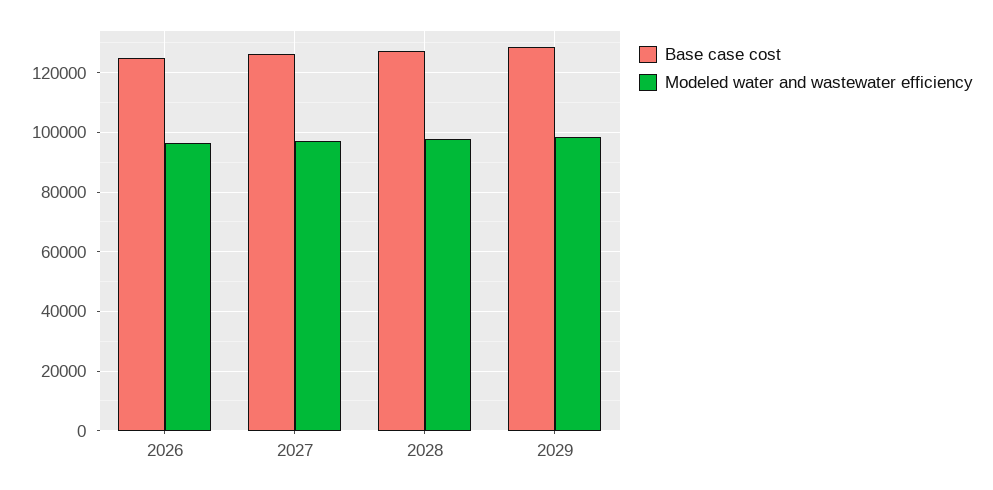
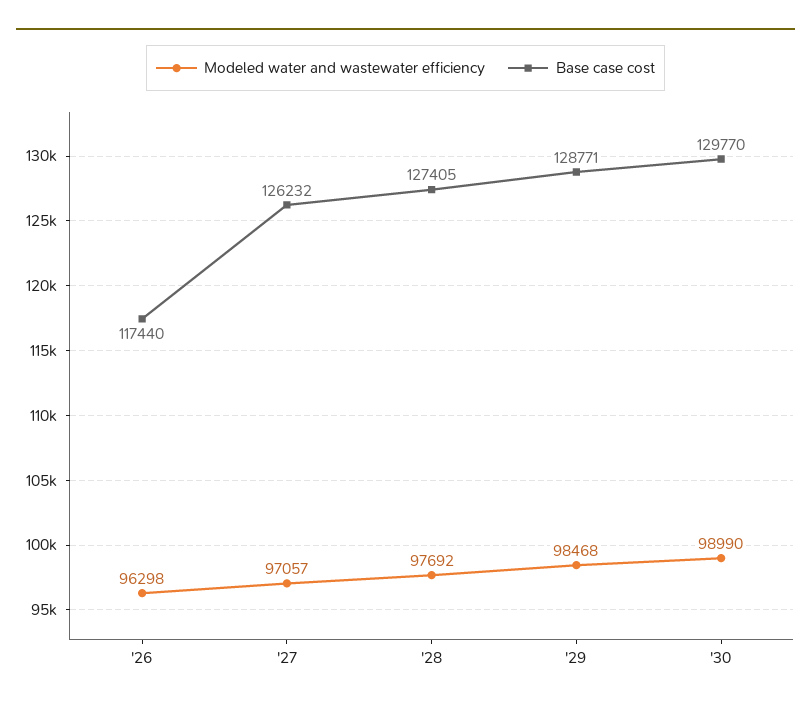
Base case cost, 2026: 125000 -> 117440
Modeled water and wastewater efficiency, '30: none -> 98990
Base case cost, '30: none -> 129770

